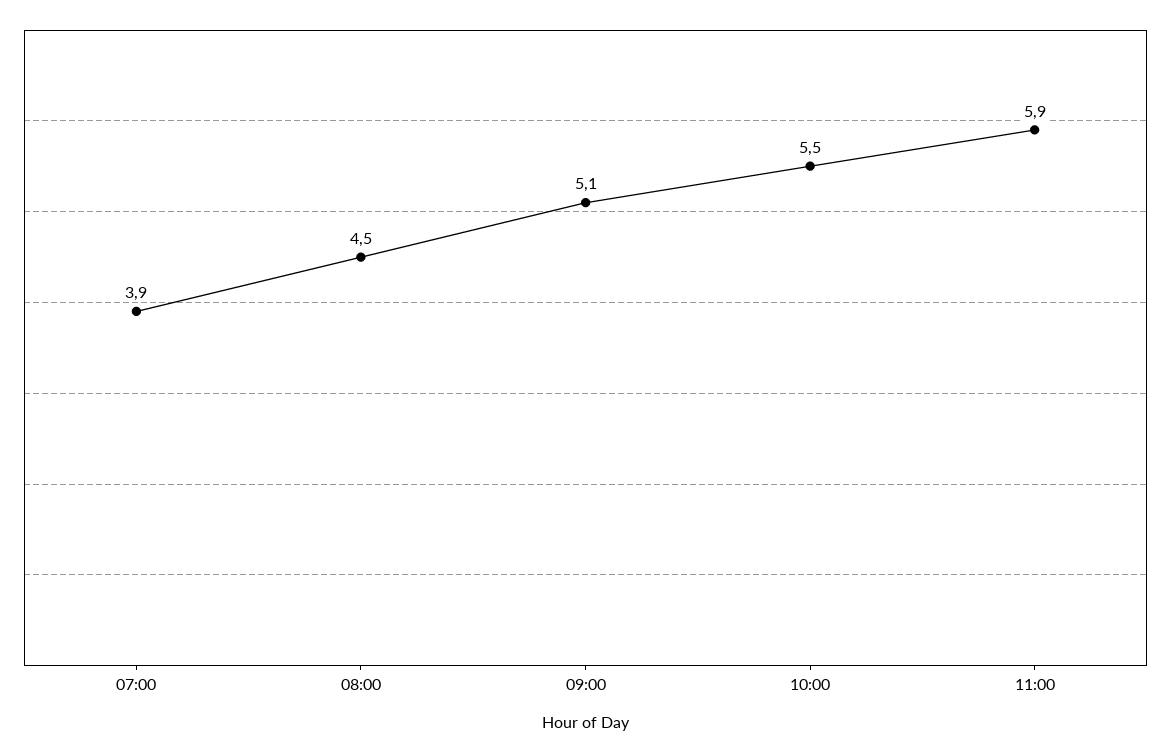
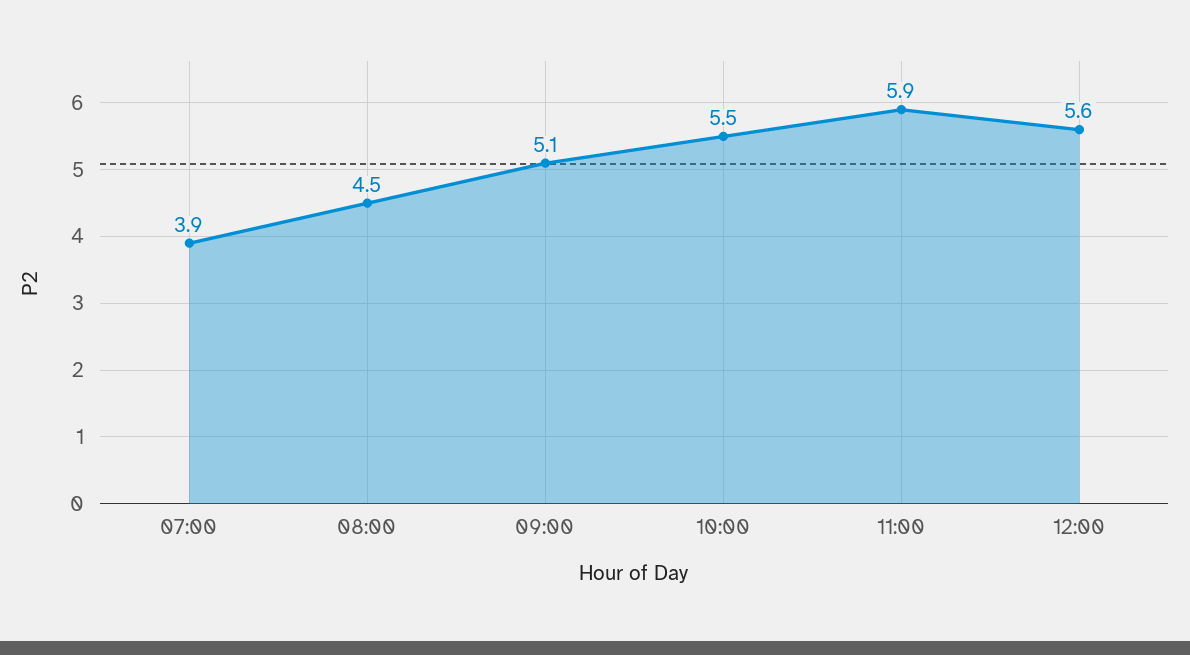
12:00: none -> 5.6

